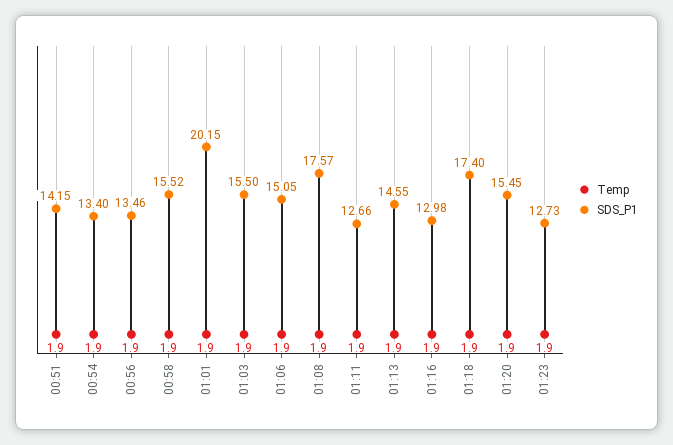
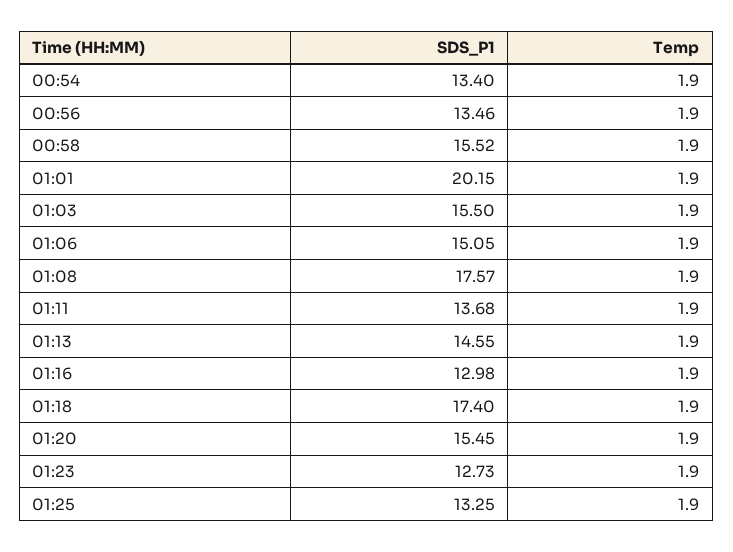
Temp, 00:51: 1.9 -> none
SDS_P1, 00:51: 14.15 -> none
SDS_P1, 01:11: 12.66 -> 13.68
SDS_P1, 01:25: none -> 13.25
Temp, 01:25: none -> 1.9

